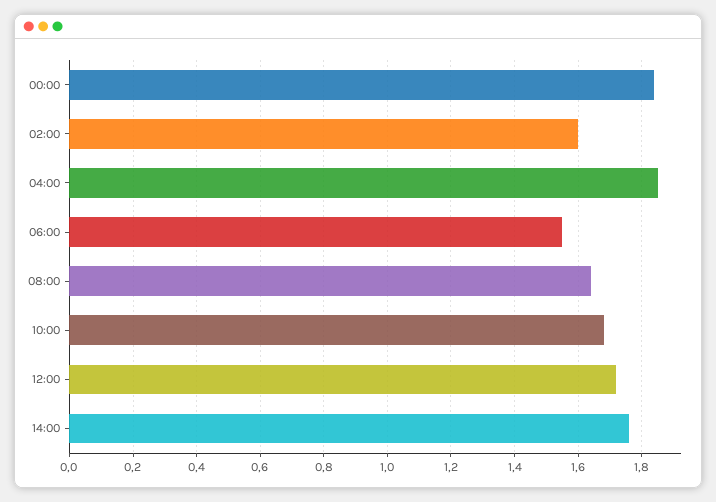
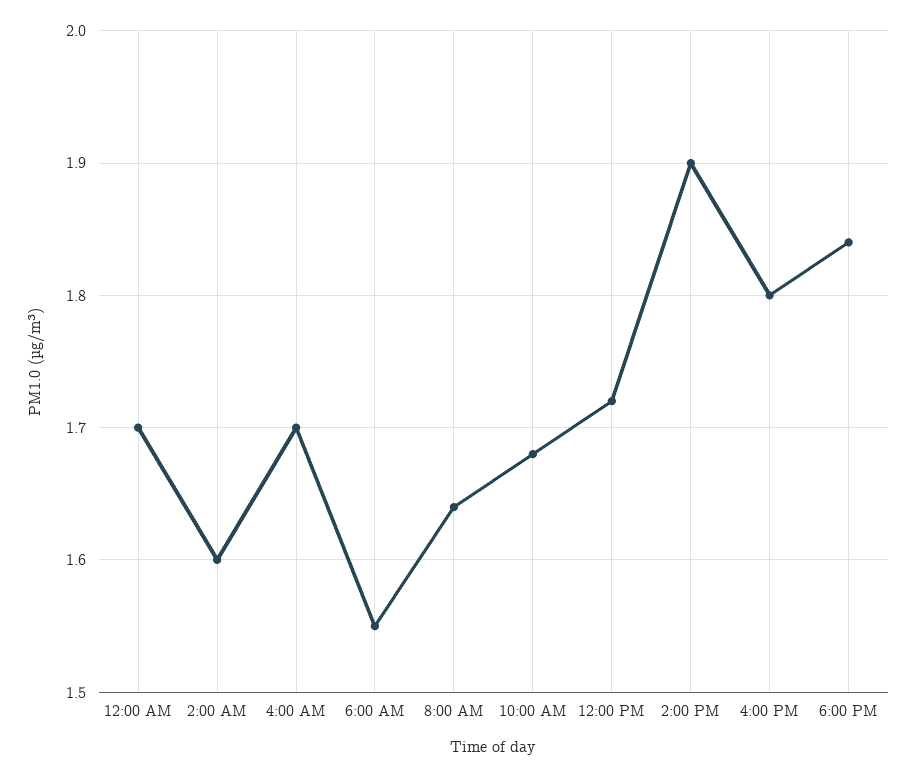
00:00: 1.85 -> 1.7
04:00: 1.85 -> 1.7
14:00: 1.75 -> 1.9
4:00 PM: none -> 1.8
6:00 PM: none -> 1.84

